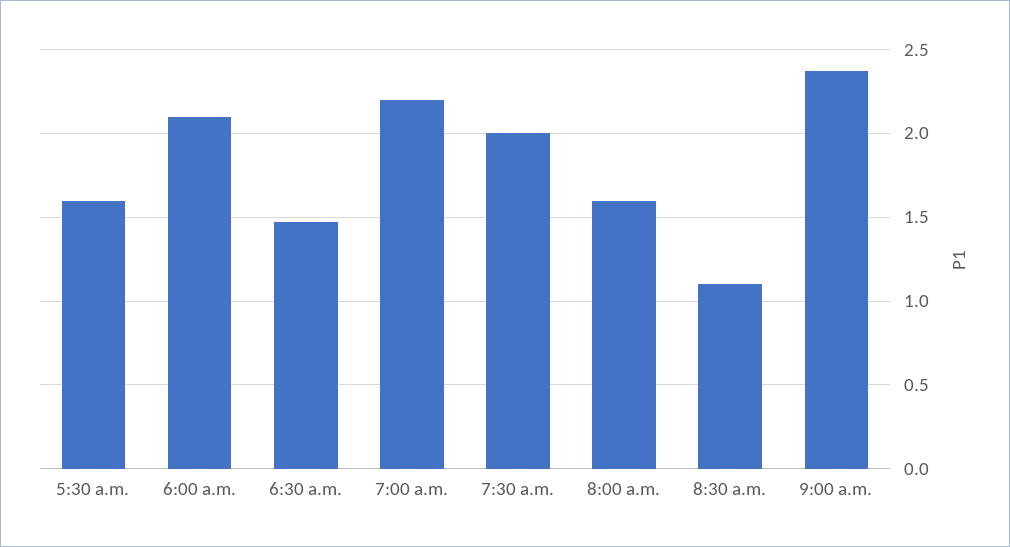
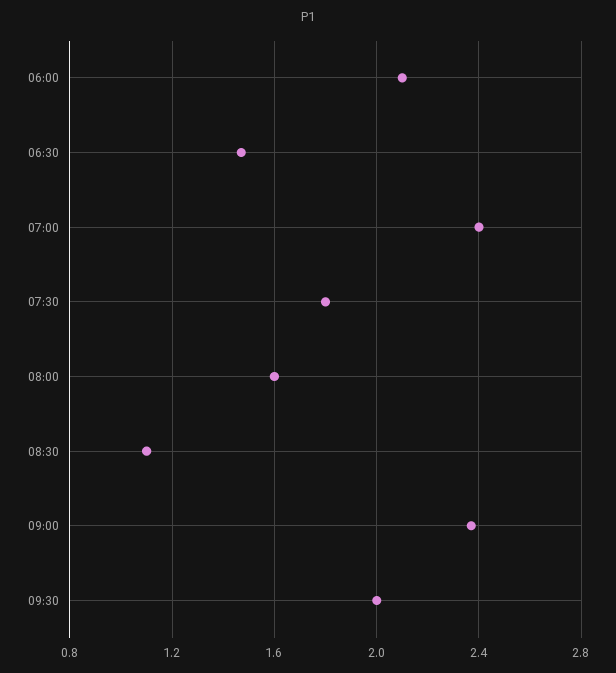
5:30 a.m.: 1.6 -> none
7:00 a.m.: 2.2 -> 2.4
7:30 a.m.: 2 -> 1.8
09:30: none -> 2

